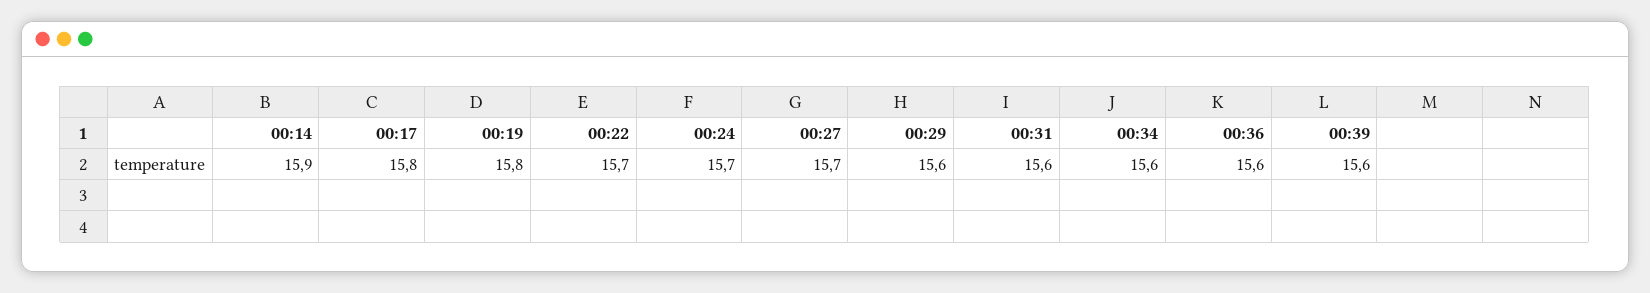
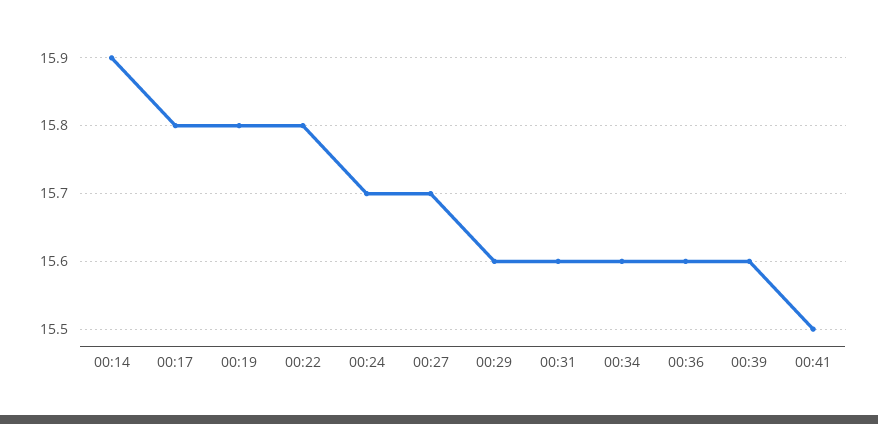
00:22: 15.7 -> 15.8
00:41: none -> 15.5

